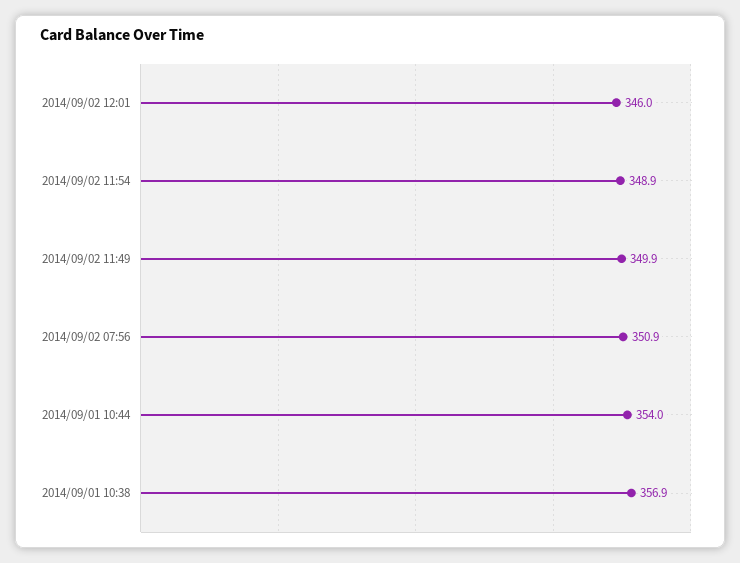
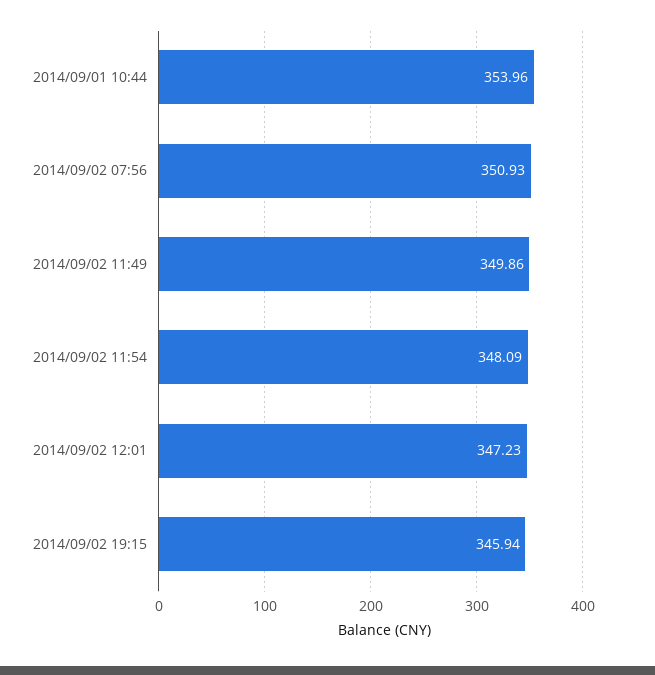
2014/09/02 12:01: 346 -> 347.23
2014/09/02 11:54: 348.9 -> 348.09
2014/09/01 10:38: 356.9 -> none
2014/09/02 19:15: none -> 345.94

